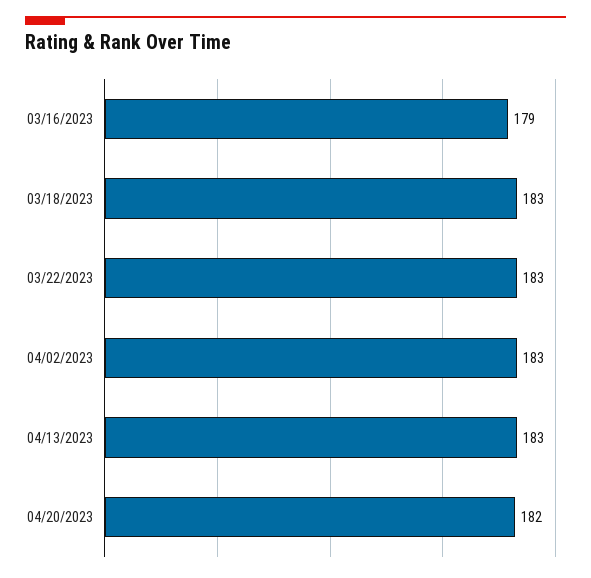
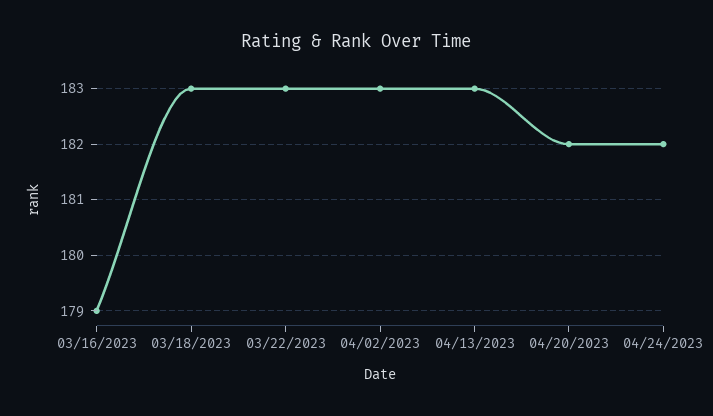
04/24/2023: none -> 182

